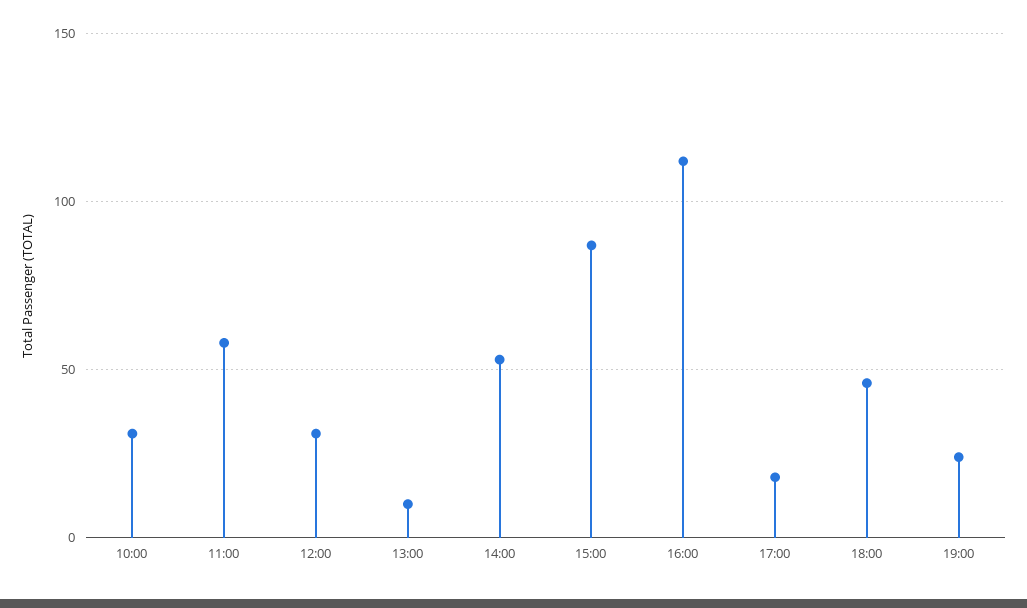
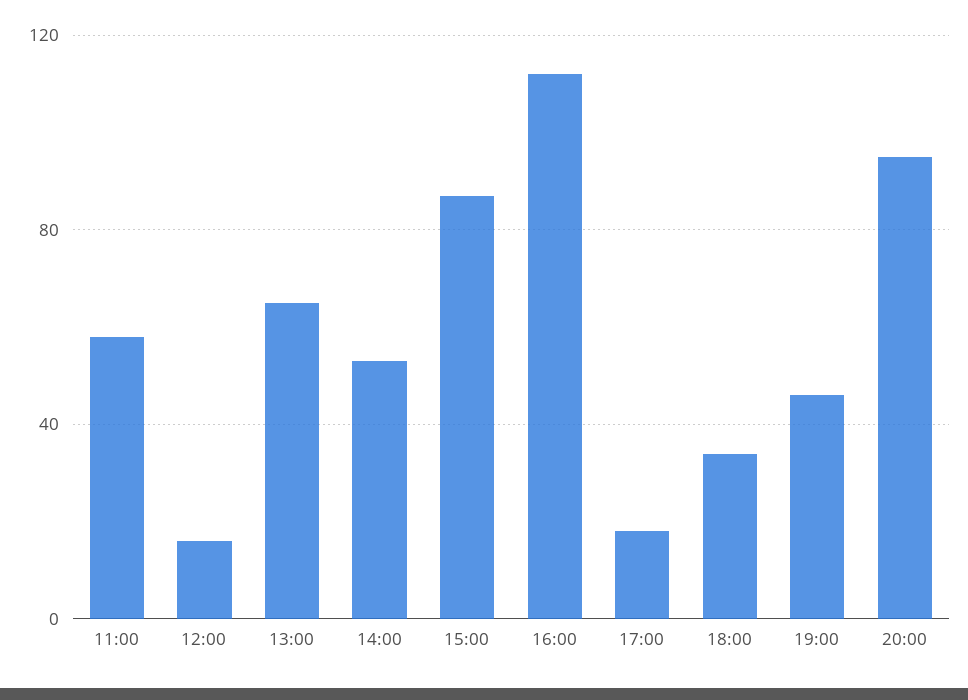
10:00: 30 -> none
12:00: 30 -> 15
13:00: 10 -> 65
18:00: 45 -> 35
19:00: 25 -> 45
20:00: none -> 95

